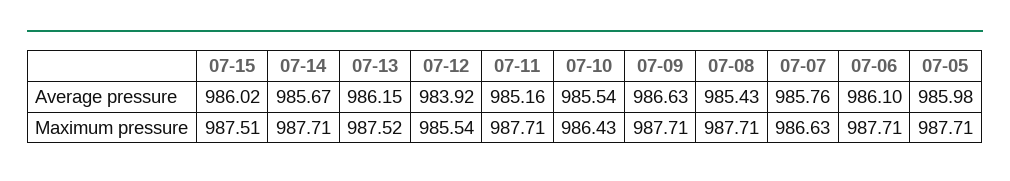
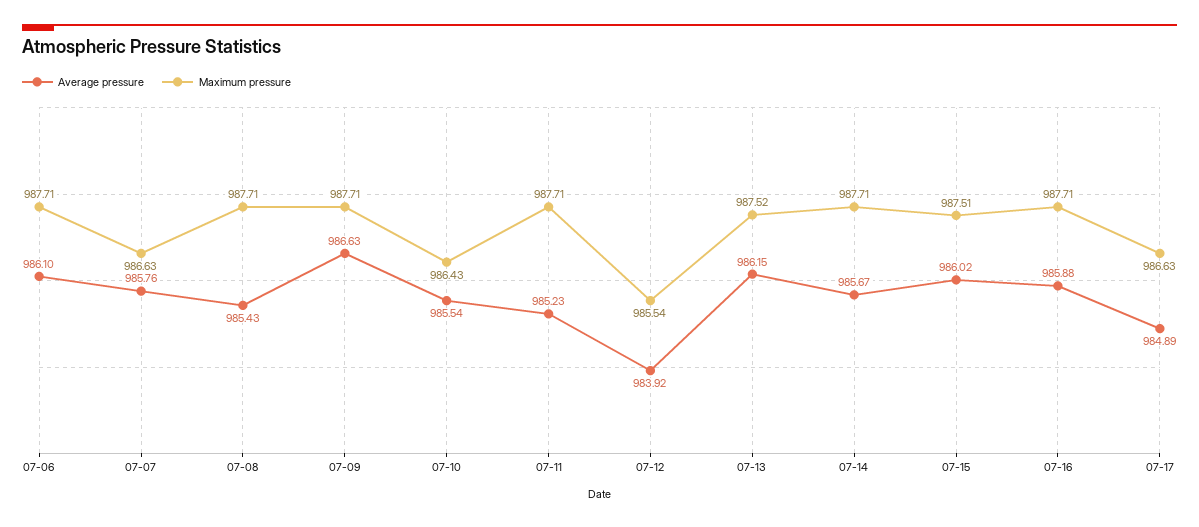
Average pressure, 07-11: 985.16 -> 985.23
Average pressure, 07-05: 985.98 -> none
Maximum pressure, 07-05: 987.71 -> none
Average pressure, 07-16: none -> 985.88
Maximum pressure, 07-16: none -> 987.71
Average pressure, 07-17: none -> 984.89
Maximum pressure, 07-17: none -> 986.63

